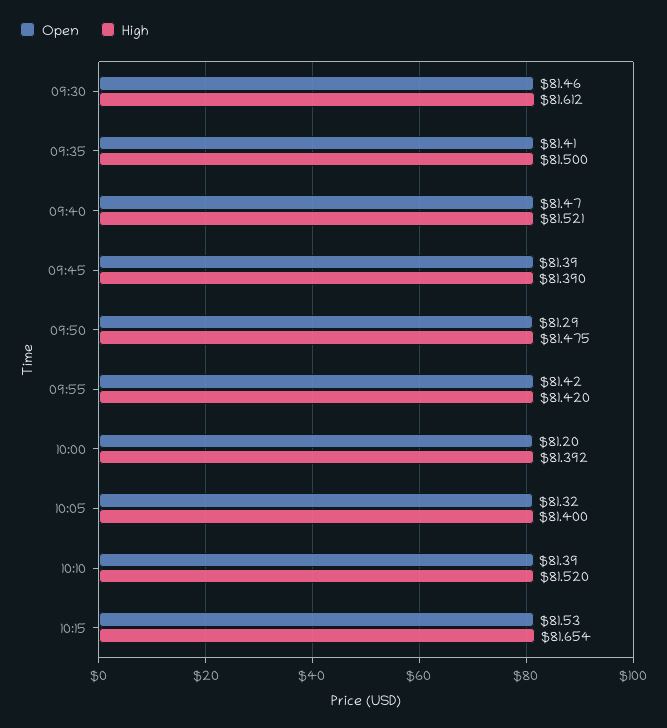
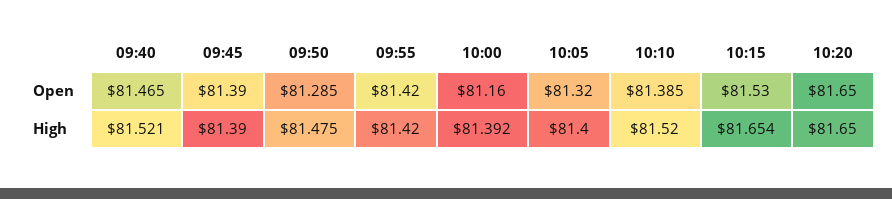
Open, 09:30: 81.46 -> none
High, 09:30: 81.612 -> none
Open, 09:35: 81.41 -> none
High, 09:35: 81.5 -> none
Open, 10:00: 81.2 -> 81.16
Open, 10:20: none -> 81.65
High, 10:20: none -> 81.65

